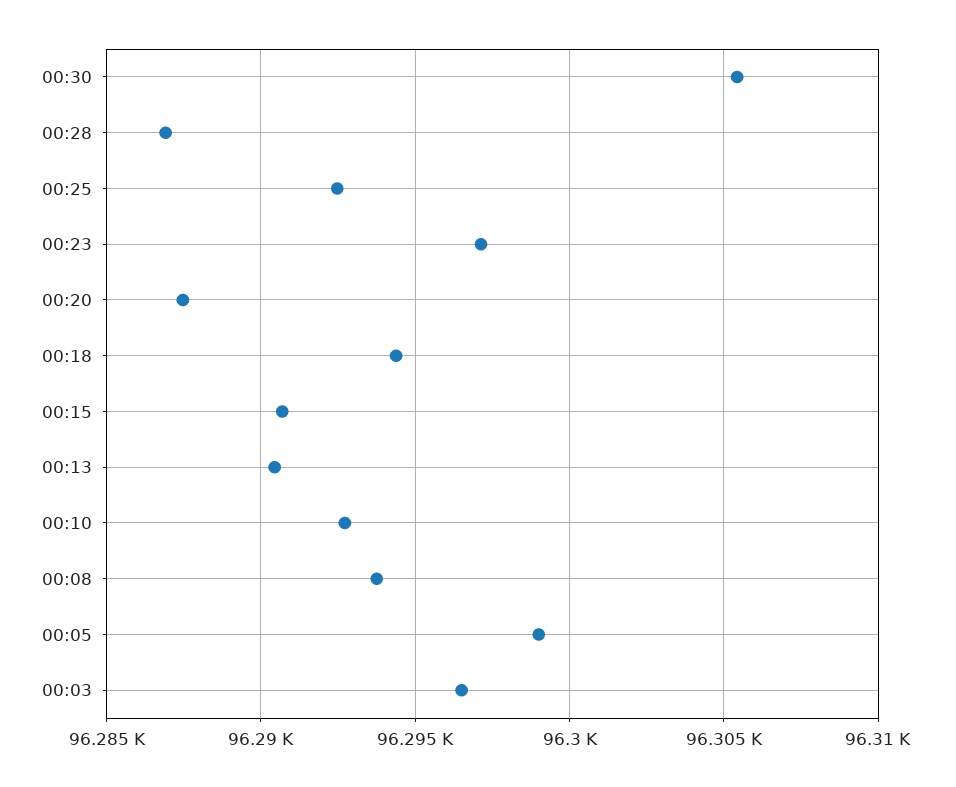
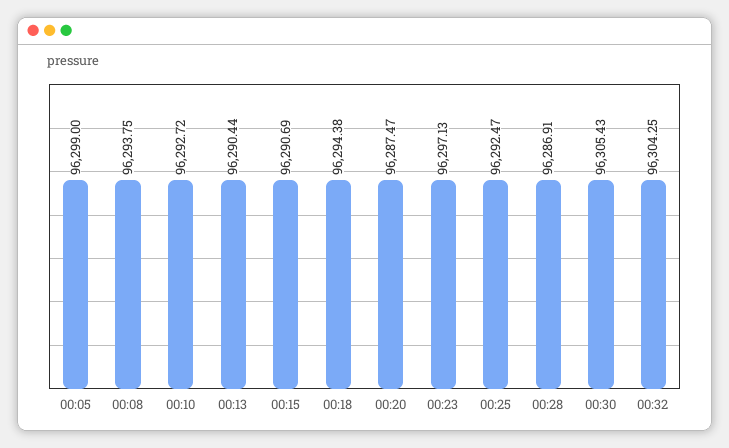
00:03: 96296.5 -> none
00:32: none -> 96304.25

